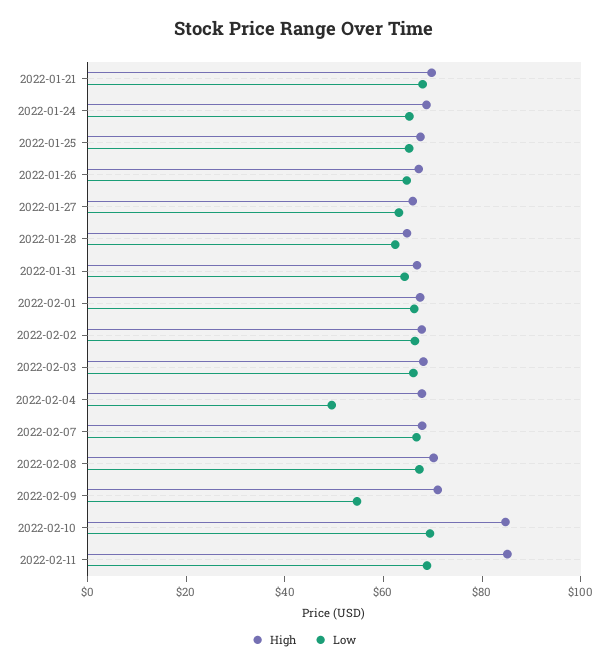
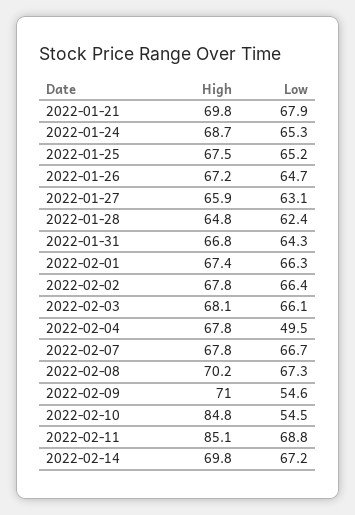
Low, 2022-02-10: 70 -> 54.5
High, 2022-02-14: none -> 69.8
Low, 2022-02-14: none -> 67.2

